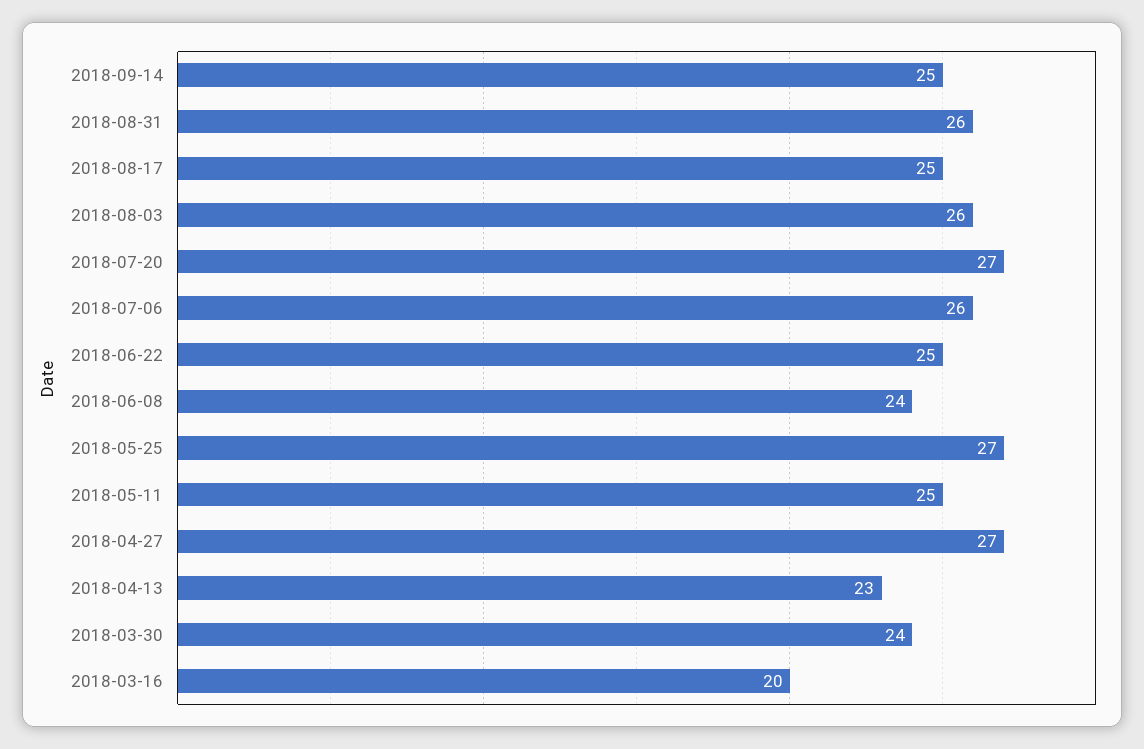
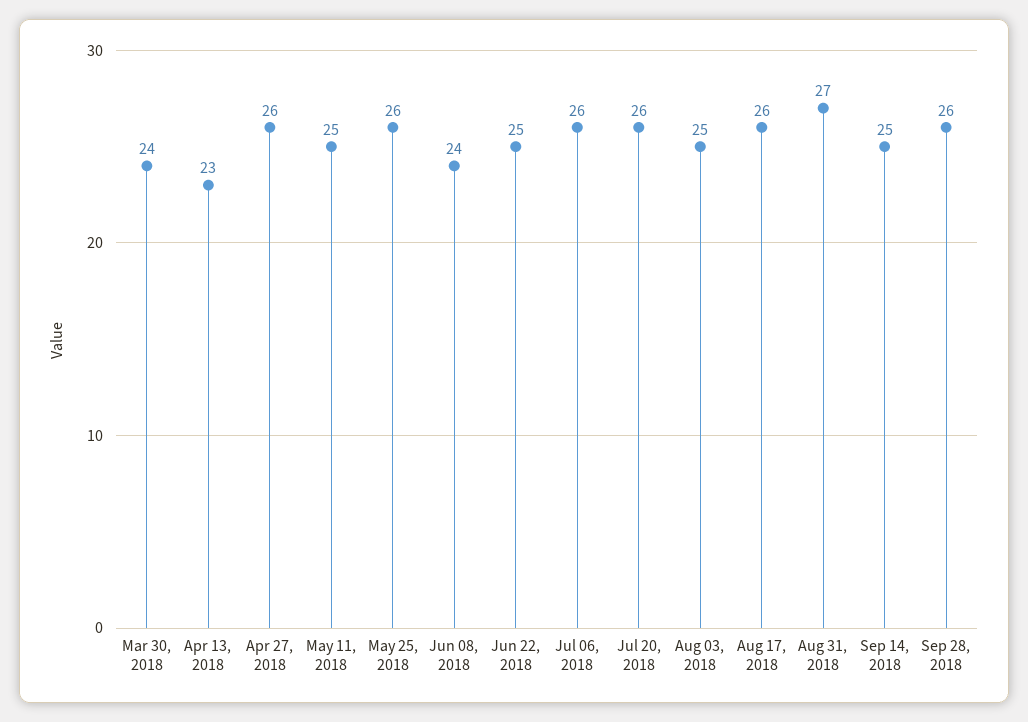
2018-08-31: 26 -> 27
2018-08-17: 25 -> 26
2018-08-03: 26 -> 25
2018-07-20: 27 -> 26
2018-05-25: 27 -> 26
2018-04-27: 27 -> 26
2018-03-16: 20 -> none
Sep 28, 2018: none -> 26

